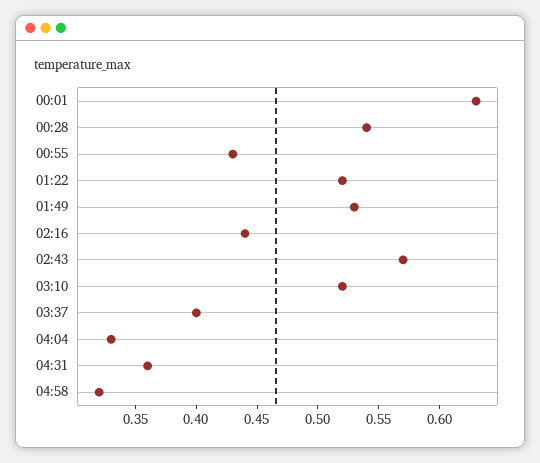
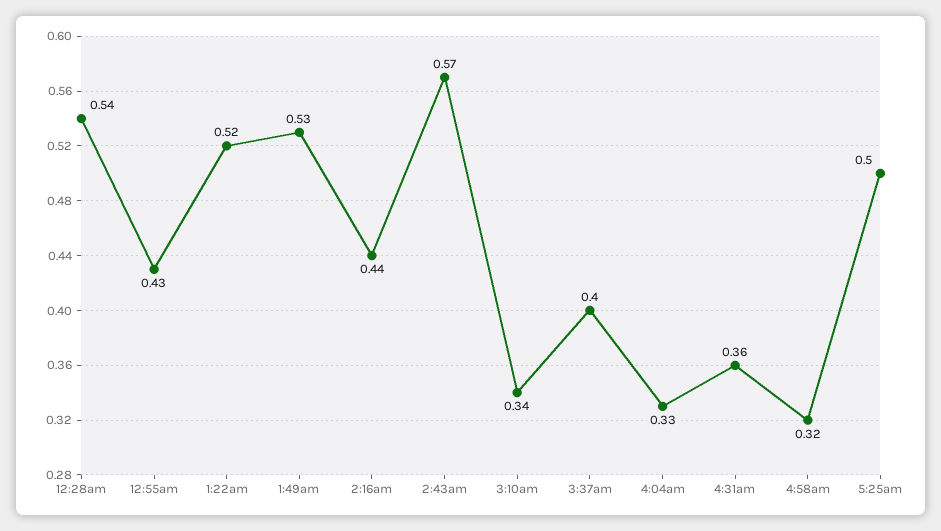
00:01: 0.63 -> none
03:10: 0.52 -> 0.34
5:25am: none -> 0.5

